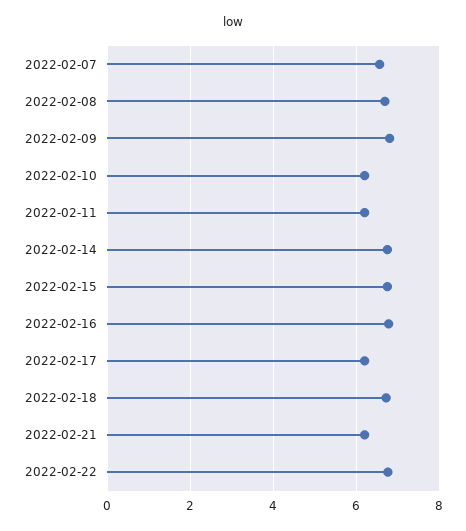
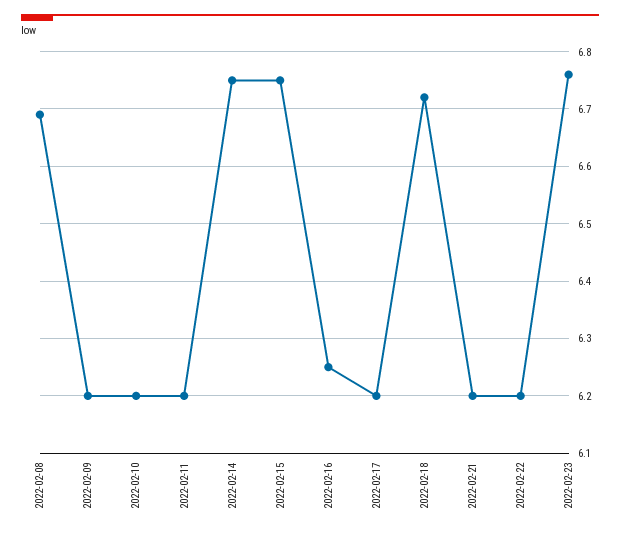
2022-02-07: 6.6 -> none
2022-02-09: 6.8 -> 6.2
2022-02-16: 6.8 -> 6.25
2022-02-22: 6.8 -> 6.2
2022-02-23: none -> 6.75

